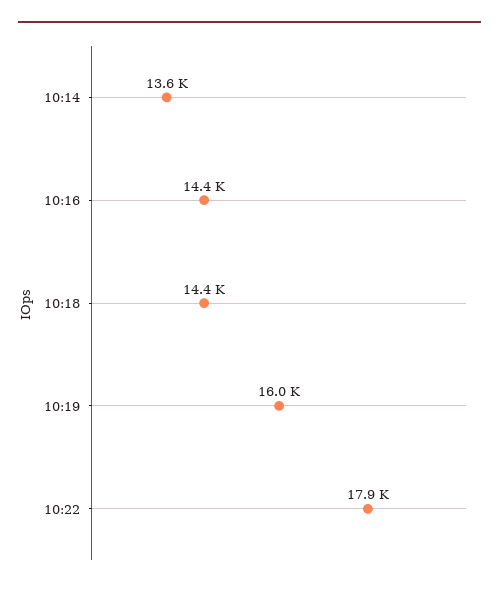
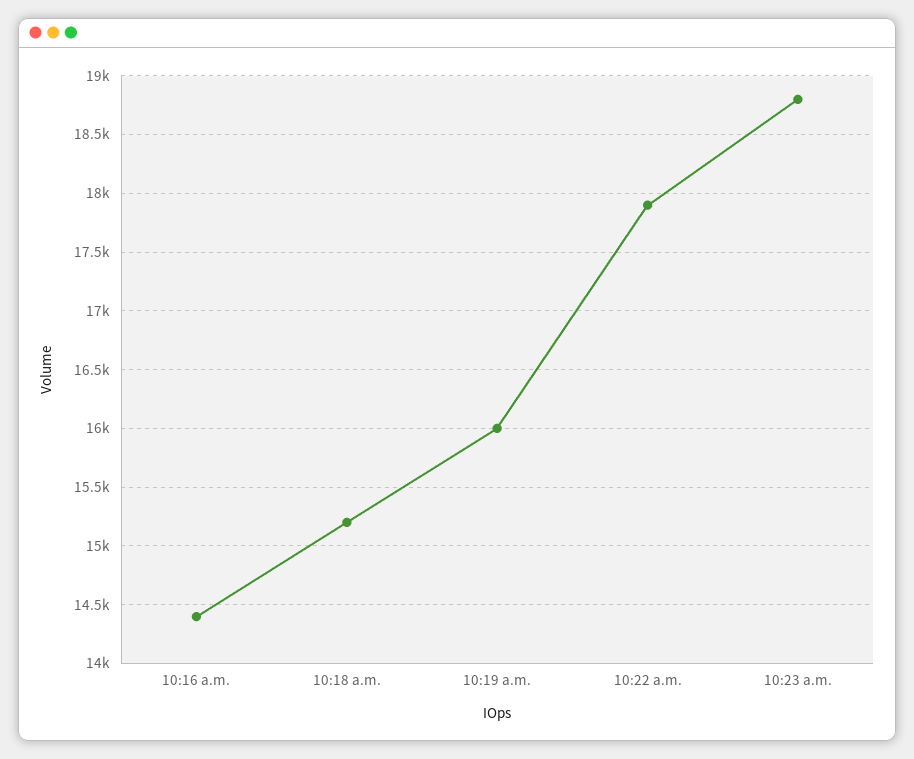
10:14: 13600 -> none
10:18: 14400 -> 15200
10:23 a.m.: none -> 18800

